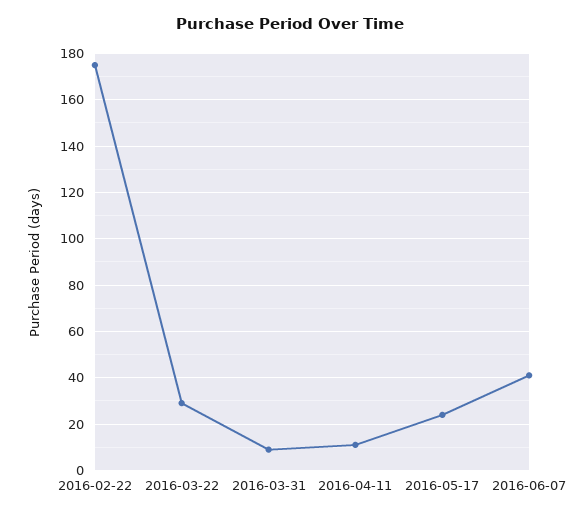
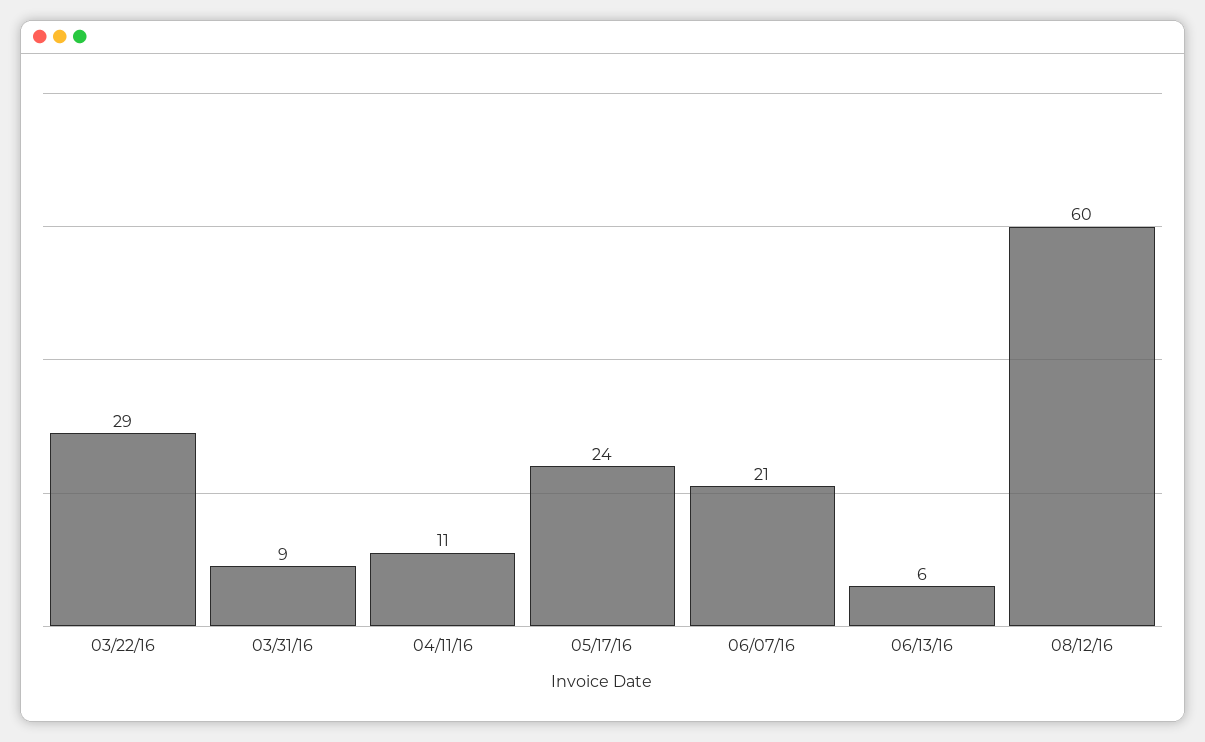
2016-02-22: 175 -> none
2016-06-07: 40 -> 21
06/13/16: none -> 6
08/12/16: none -> 60

